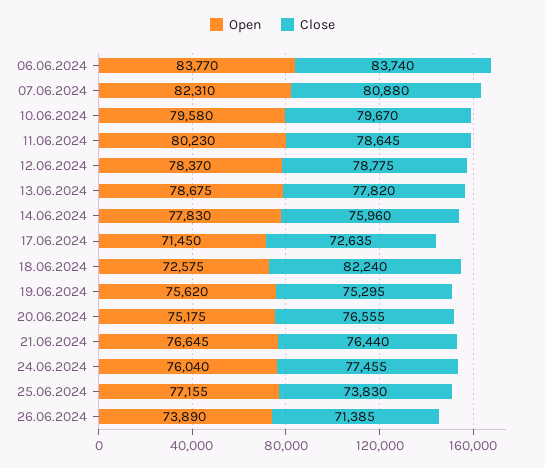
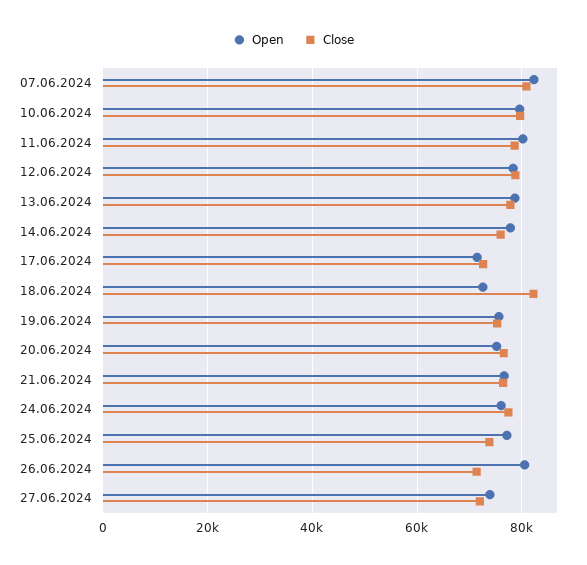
Open, 06.06.2024: 83770 -> none
Close, 06.06.2024: 83740 -> none
Open, 26.06.2024: 73890 -> 80000
Open, 27.06.2024: none -> 74000
Close, 27.06.2024: none -> 72000

